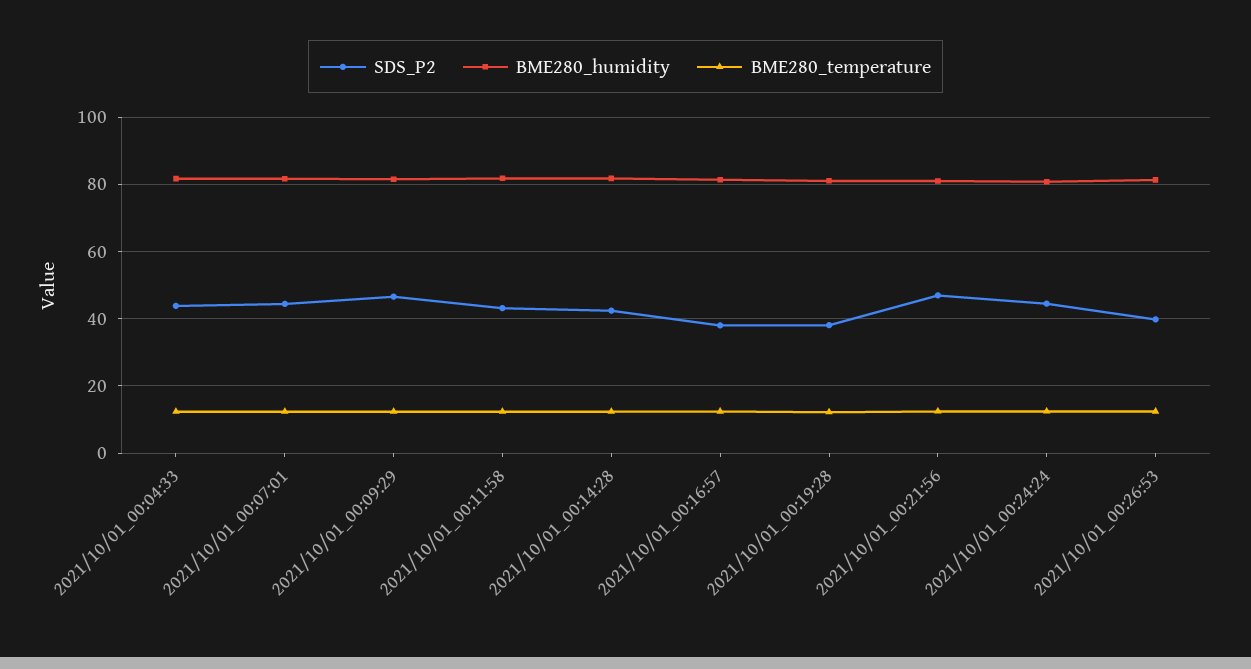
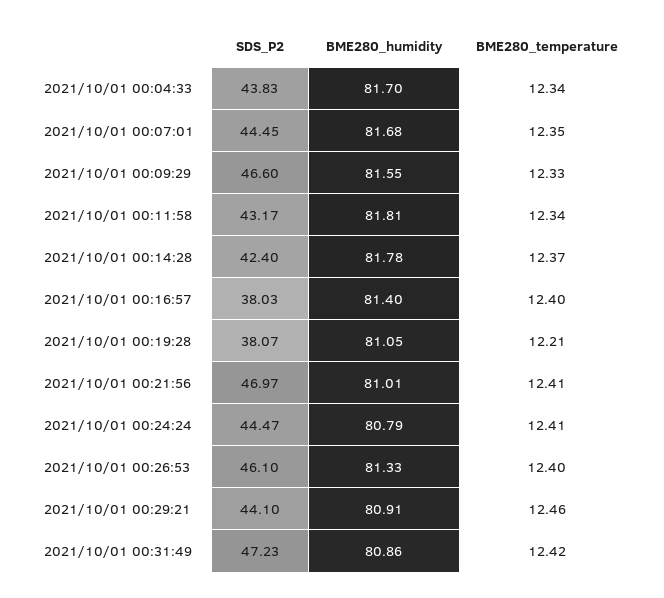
SDS_P2, 2021/10/01_00:26:53: 40 -> 46.1
SDS_P2, 2021/10/01 00:29:21: none -> 44.1
BME280_humidity, 2021/10/01 00:29:21: none -> 80.91
BME280_temperature, 2021/10/01 00:29:21: none -> 12.46
SDS_P2, 2021/10/01 00:31:49: none -> 47.23
BME280_humidity, 2021/10/01 00:31:49: none -> 80.86
BME280_temperature, 2021/10/01 00:31:49: none -> 12.42

